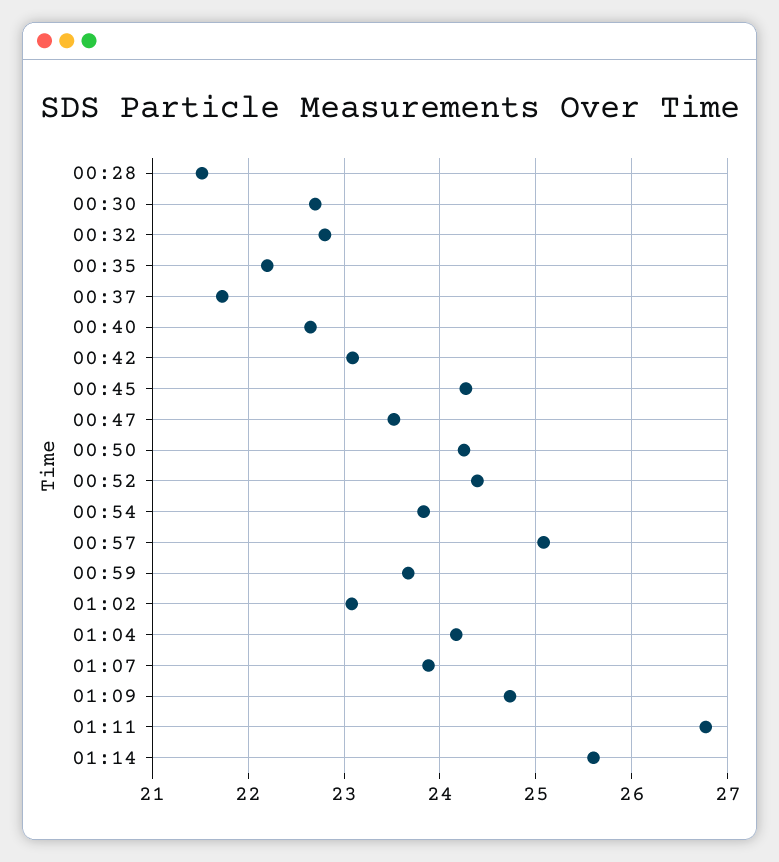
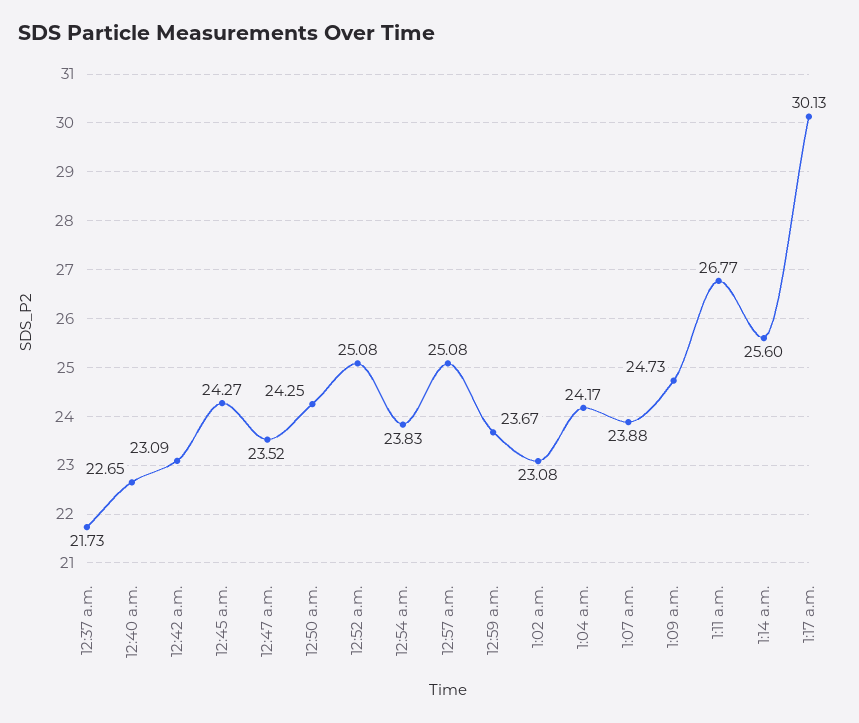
00:28: 21.5 -> none
00:30: 22.7 -> none
00:32: 22.8 -> none
00:35: 22.2 -> none
00:52: 24.4 -> 25.08
1:17 a.m.: none -> 30.13

